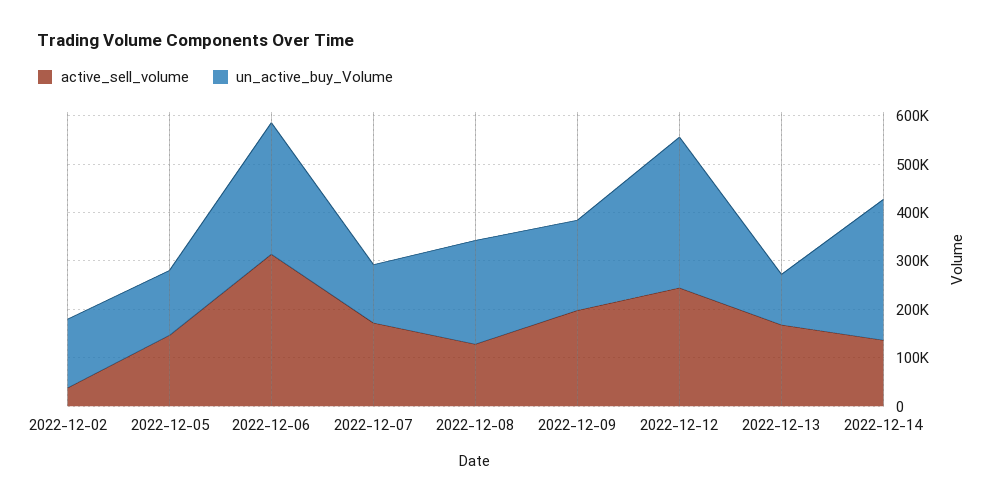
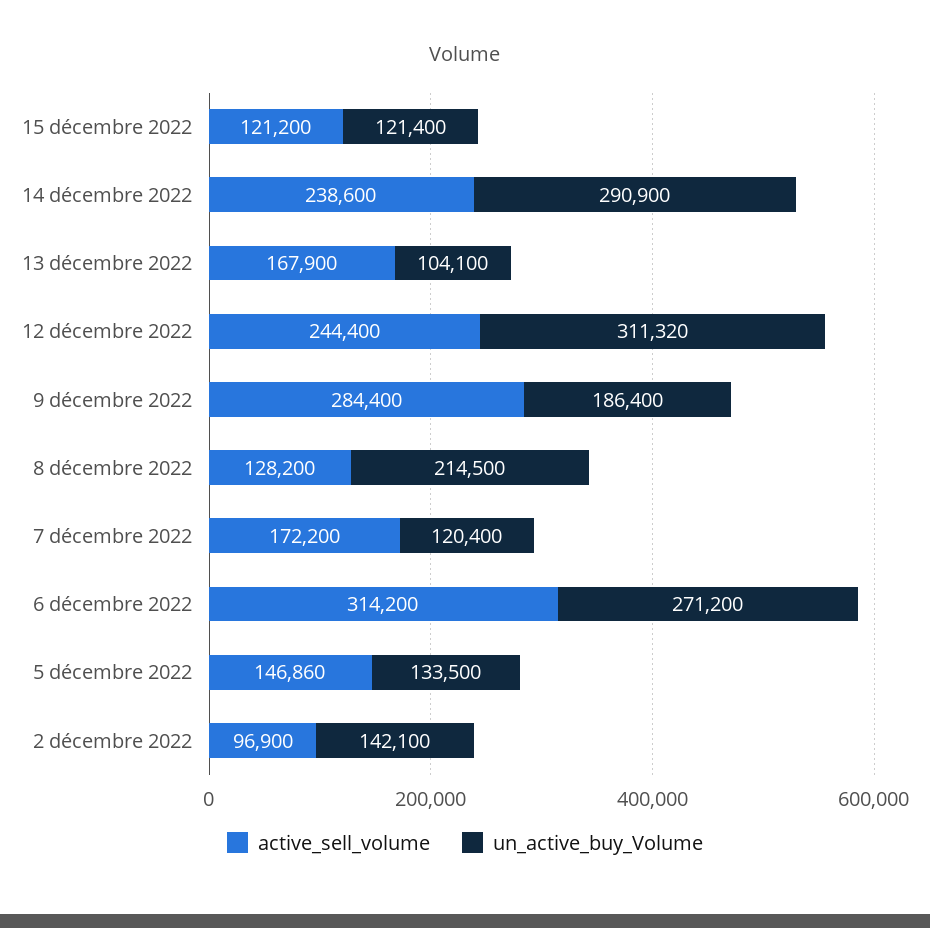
active_sell_volume, 2022-12-02: 40000 -> 96900
active_sell_volume, 2022-12-09: 200000 -> 284400
active_sell_volume, 2022-12-14: 140000 -> 238600
active_sell_volume, 15 décembre 2022: none -> 121200
un_active_buy_Volume, 15 décembre 2022: none -> 121400

